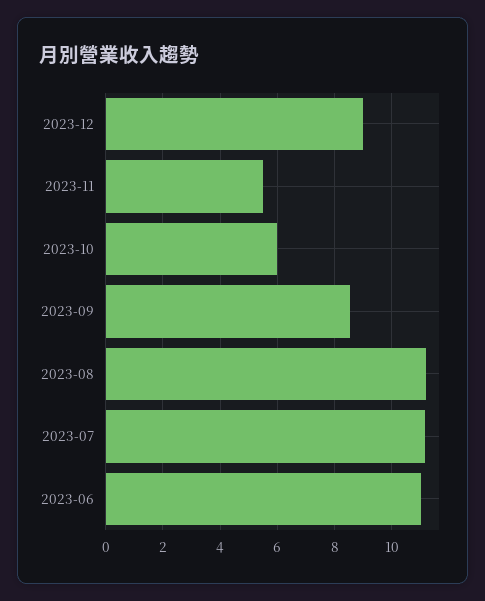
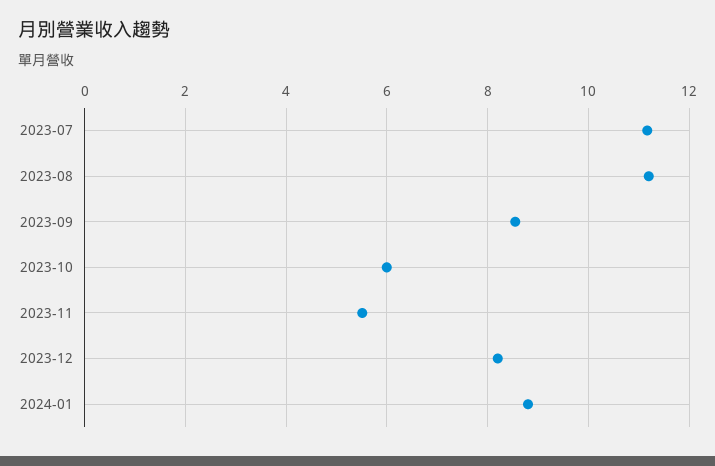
2023-12: 9 -> 8.2
2023-06: 11 -> none
2024-01: none -> 8.8

